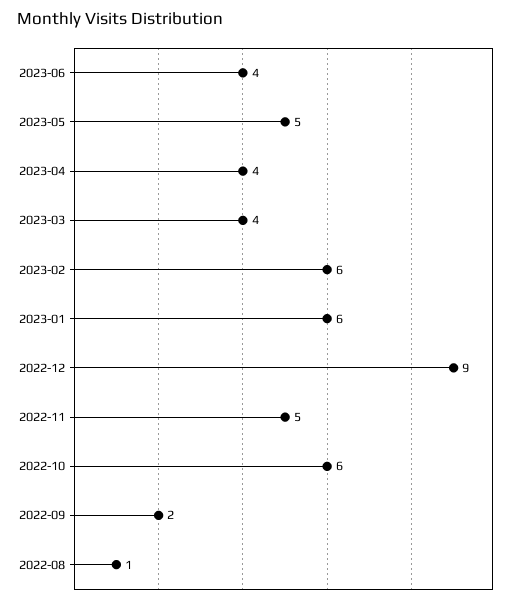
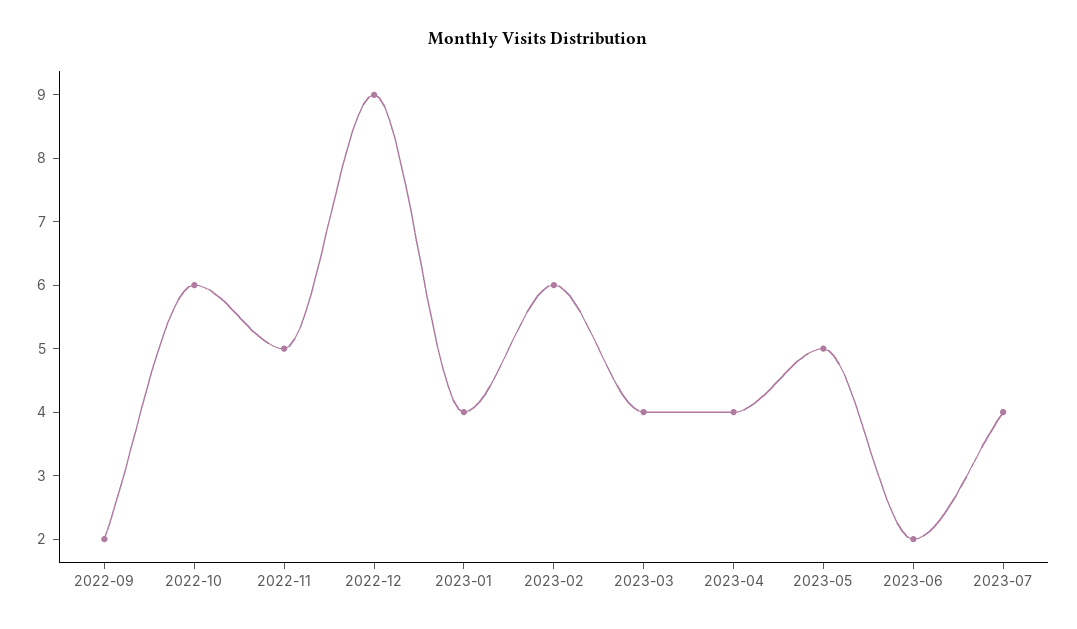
2023-06: 4 -> 2
2023-01: 6 -> 4
2022-08: 1 -> none
2023-07: none -> 4

